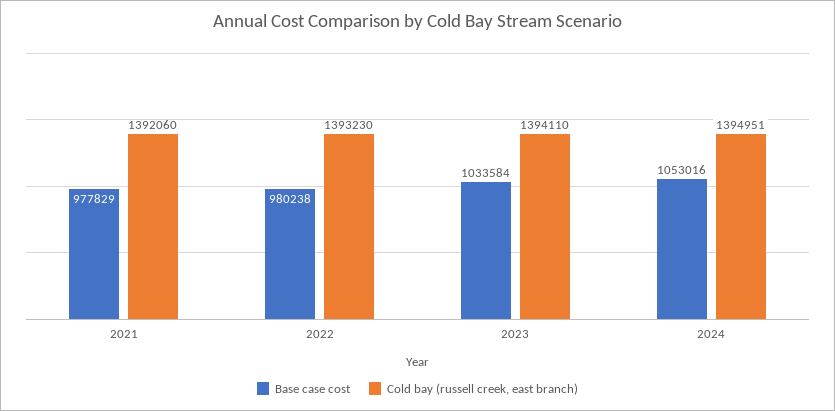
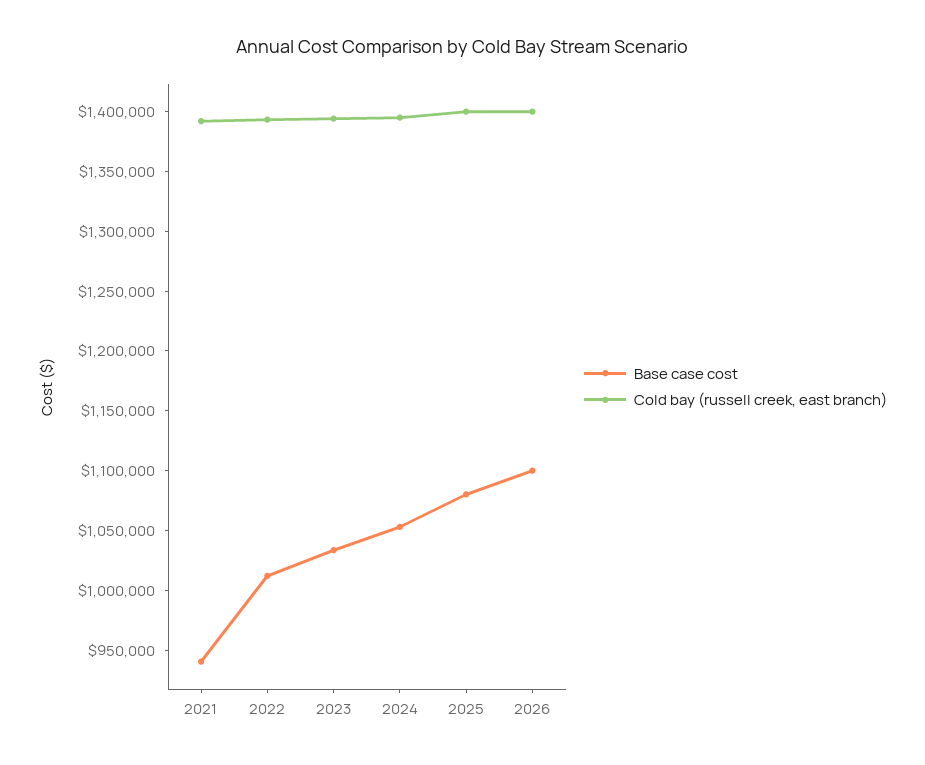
Base case cost, 2021: 977829 -> 940000
Base case cost, 2022: 980238 -> 1010000
Base case cost, 2025: none -> 1080000
Cold bay (russell creek, east branch), 2025: none -> 1400000
Base case cost, 2026: none -> 1100000
Cold bay (russell creek, east branch), 2026: none -> 1400000

